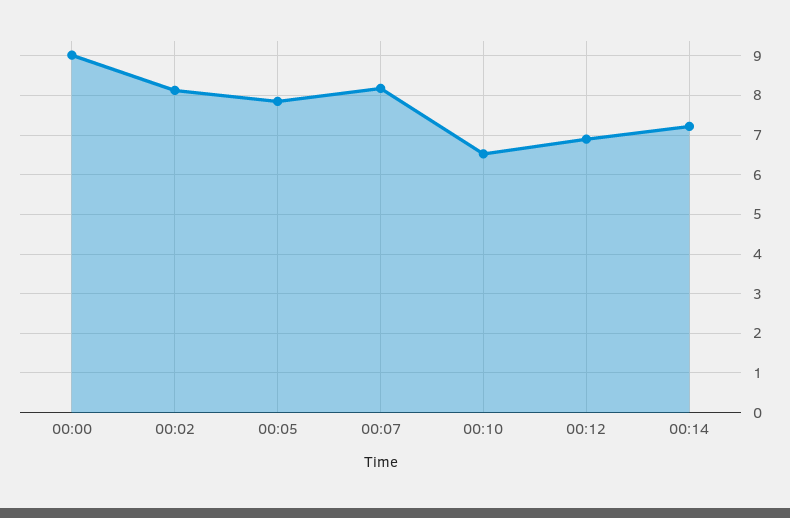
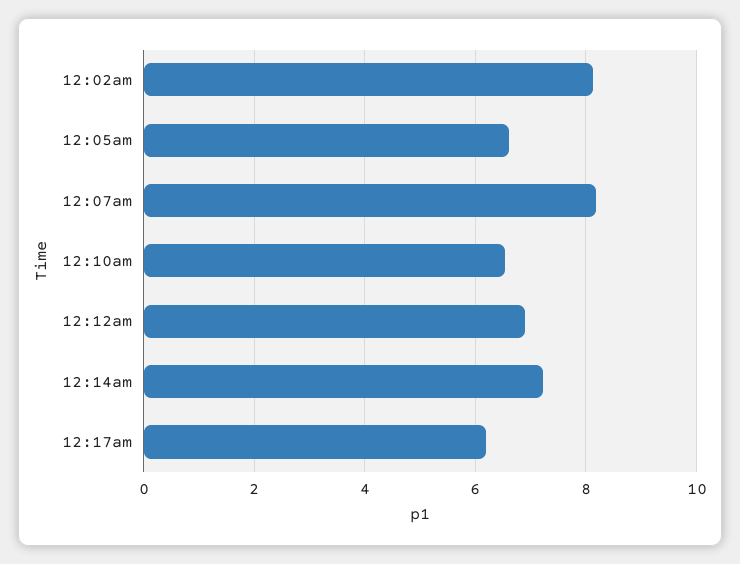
00:00: 9 -> none
00:05: 7.8 -> 6.6
12:17am: none -> 6.2

